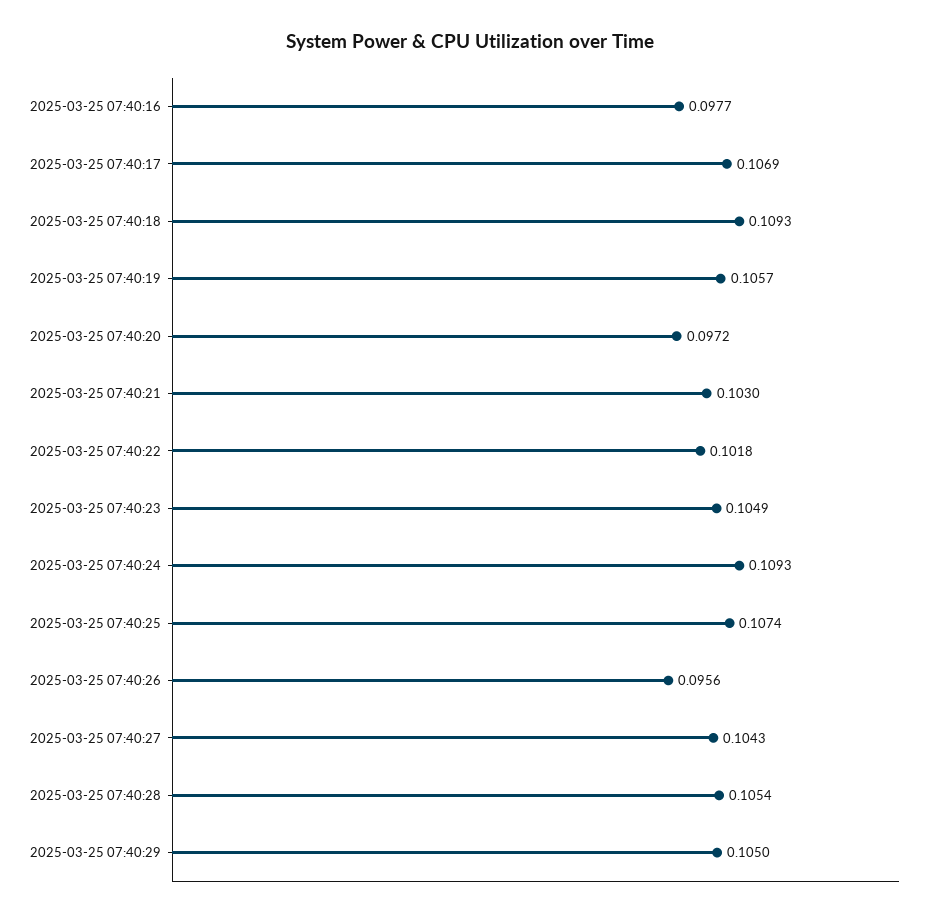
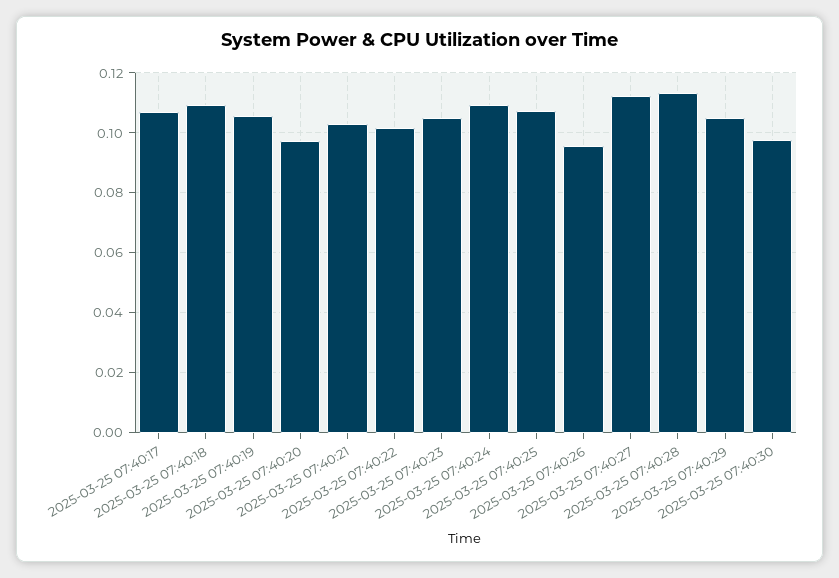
2025-03-25 07:40:16: 0.0977 -> none
2025-03-25 07:40:27: 0.1043 -> 0.1125
2025-03-25 07:40:28: 0.1054 -> 0.1125
2025-03-25 07:40:30: none -> 0.0975

